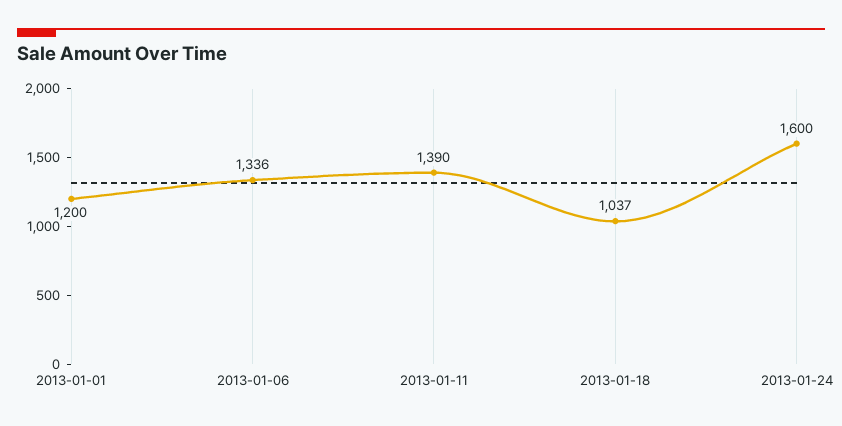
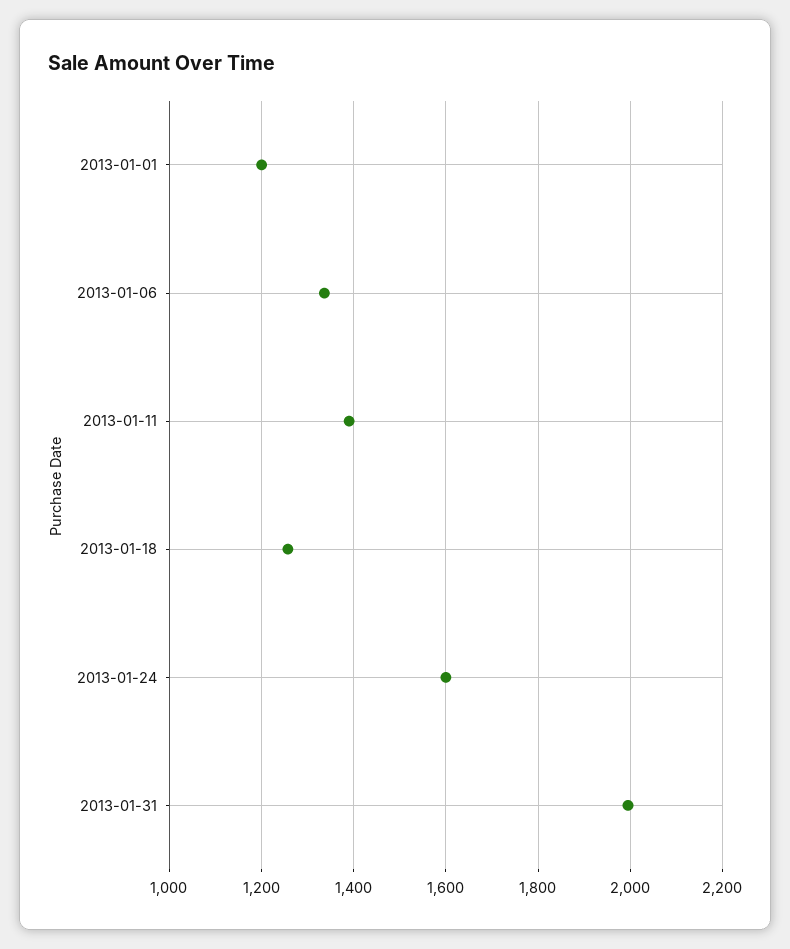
2013-01-18: 1037 -> 1260
2013-01-31: none -> 2000

